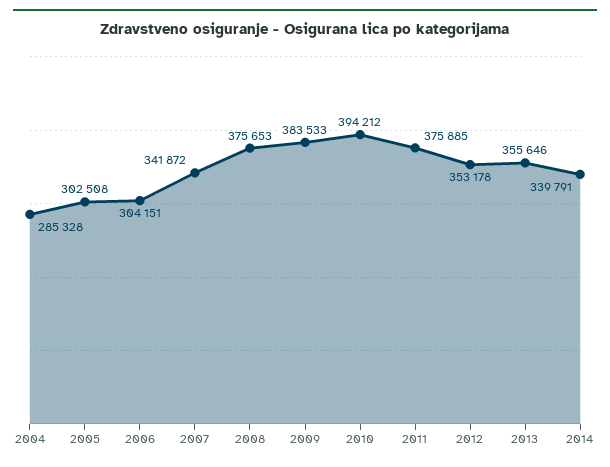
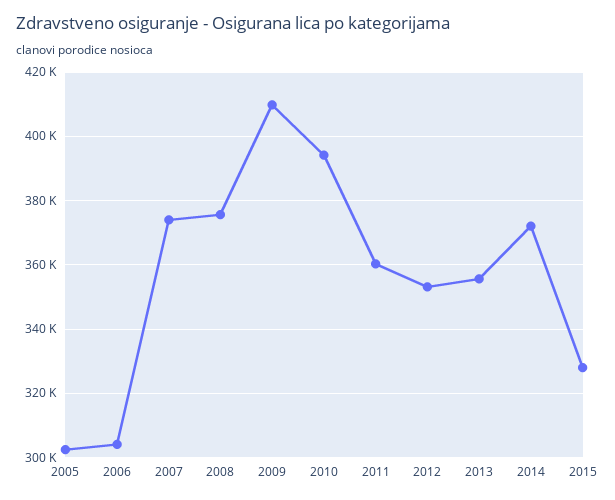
2004: 285328 -> none
2007: 341872 -> 374000
2009: 383533 -> 410000
2011: 375885 -> 360000
2014: 339791 -> 372000
2015: none -> 328000

